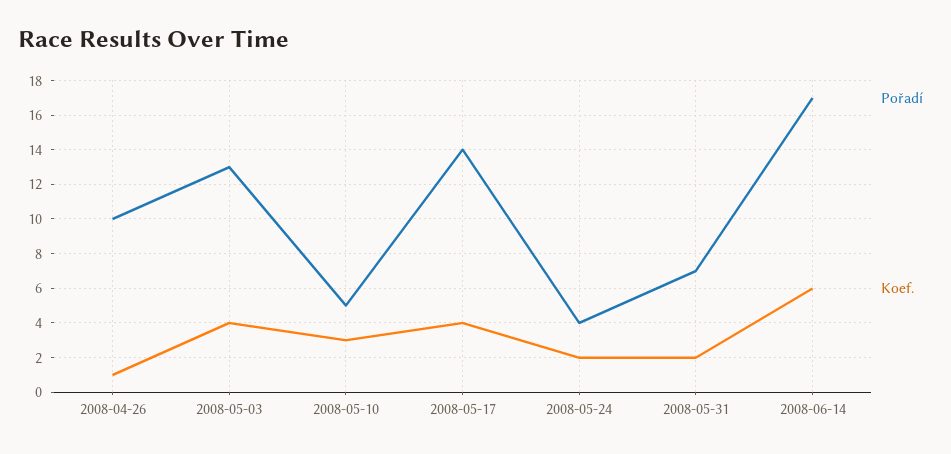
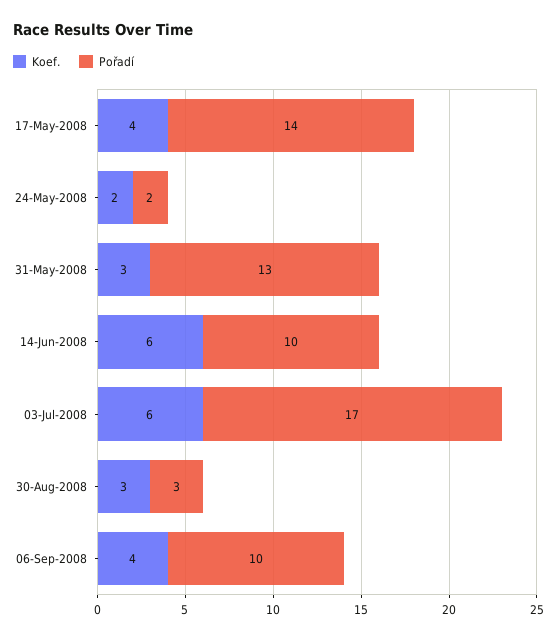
Pořadí, 2008-04-26: 10 -> none
Koef., 2008-04-26: 1 -> none
Pořadí, 2008-05-03: 13 -> none
Koef., 2008-05-03: 4 -> none
Pořadí, 2008-05-10: 5 -> none
Koef., 2008-05-10: 3 -> none
Pořadí, 2008-05-24: 4 -> 2
Pořadí, 2008-05-31: 7 -> 13
Koef., 2008-05-31: 2 -> 3
Pořadí, 2008-06-14: 17 -> 10
Koef., 03-Jul-2008: none -> 6
Pořadí, 03-Jul-2008: none -> 17
Koef., 30-Aug-2008: none -> 3
Pořadí, 30-Aug-2008: none -> 3
Koef., 06-Sep-2008: none -> 4
Pořadí, 06-Sep-2008: none -> 10

